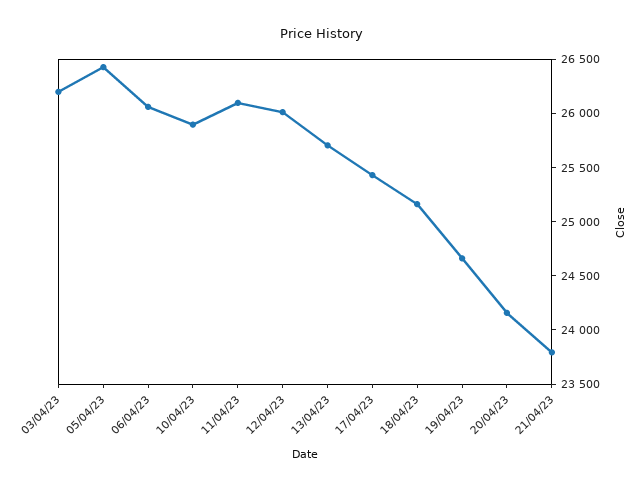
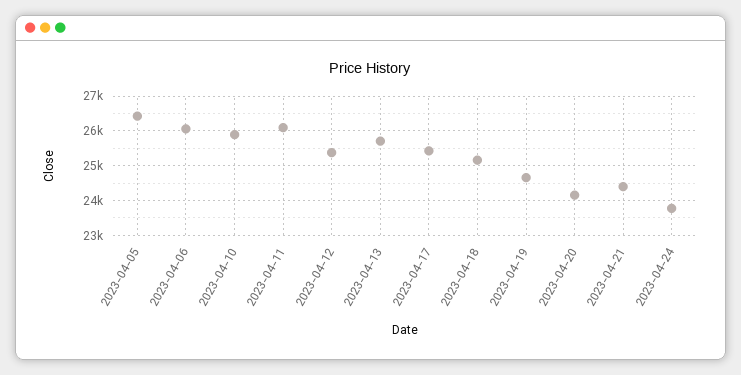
03/04/23: 26200 -> none
12/04/23: 26000 -> 25400
21/04/23: 23800 -> 24400
2023-04-24: none -> 23800

